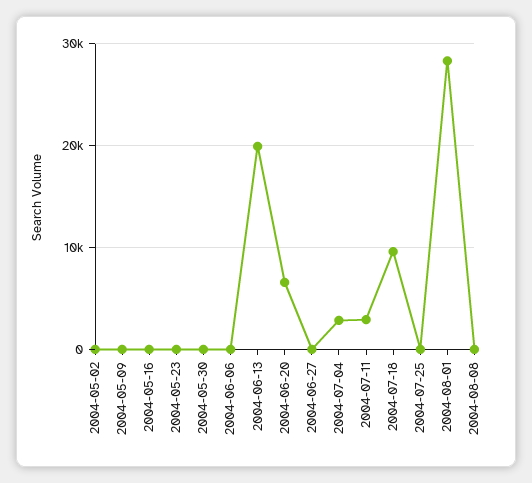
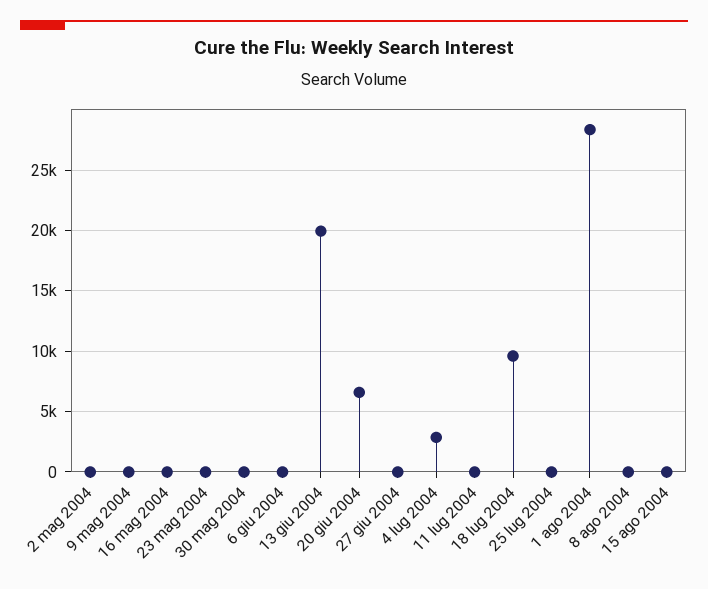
2004-07-11: 3000 -> 0
15 ago 2004: none -> 0

